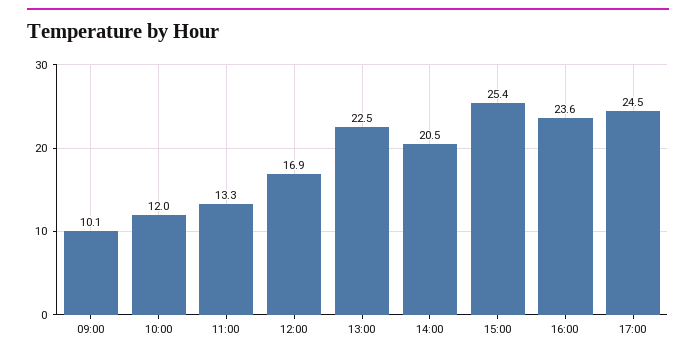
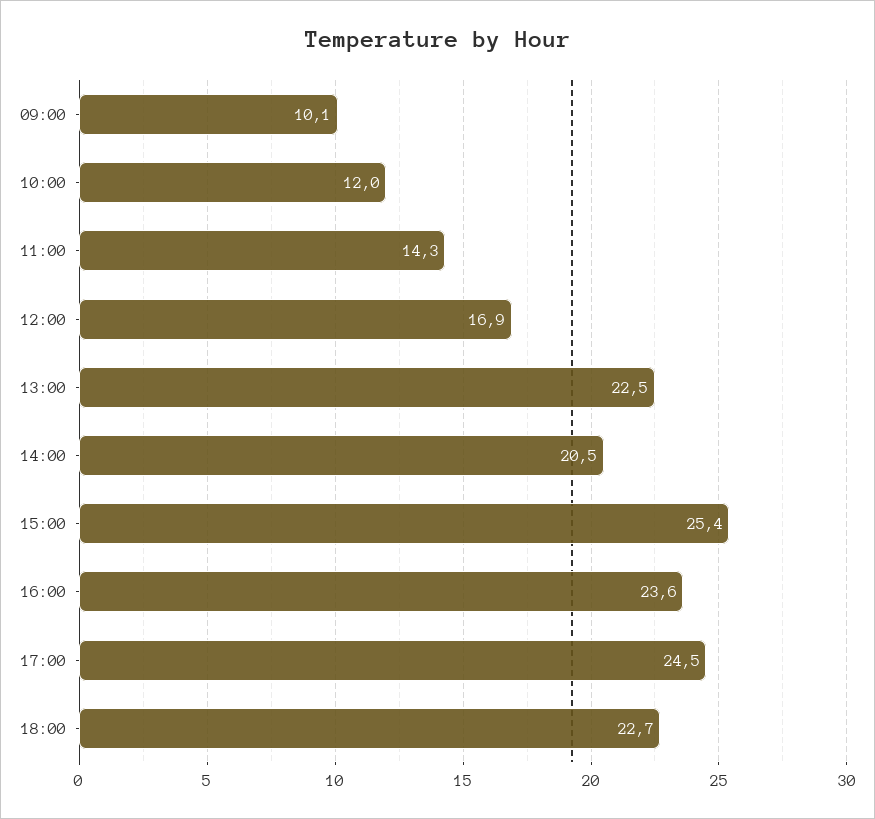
11:00: 13.3 -> 14.3
18:00: none -> 22.7

